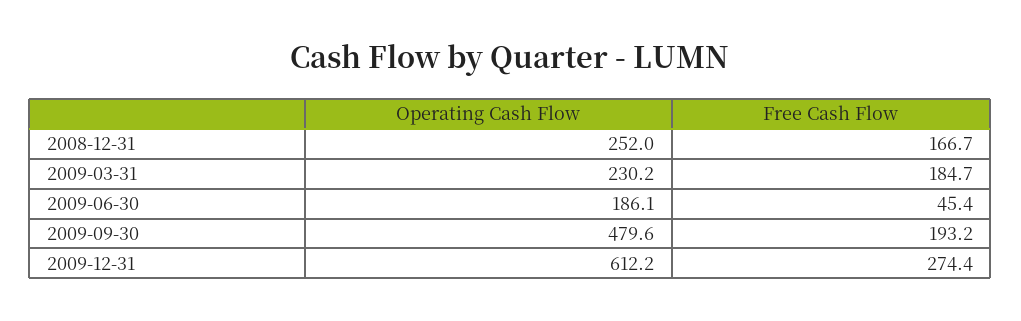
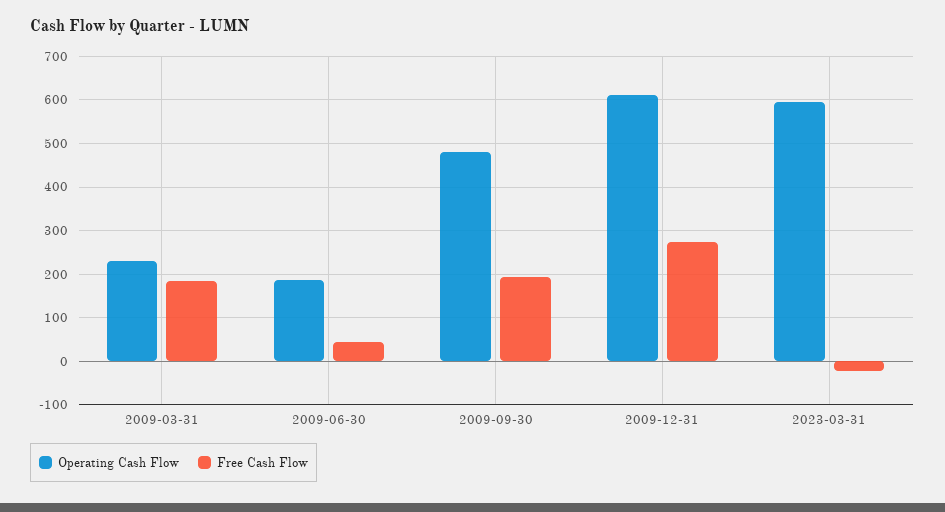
Operating Cash Flow, 2008-12-31: 252 -> none
Free Cash Flow, 2008-12-31: 166.7 -> none
Operating Cash Flow, 2023-03-31: none -> 600
Free Cash Flow, 2023-03-31: none -> -20

